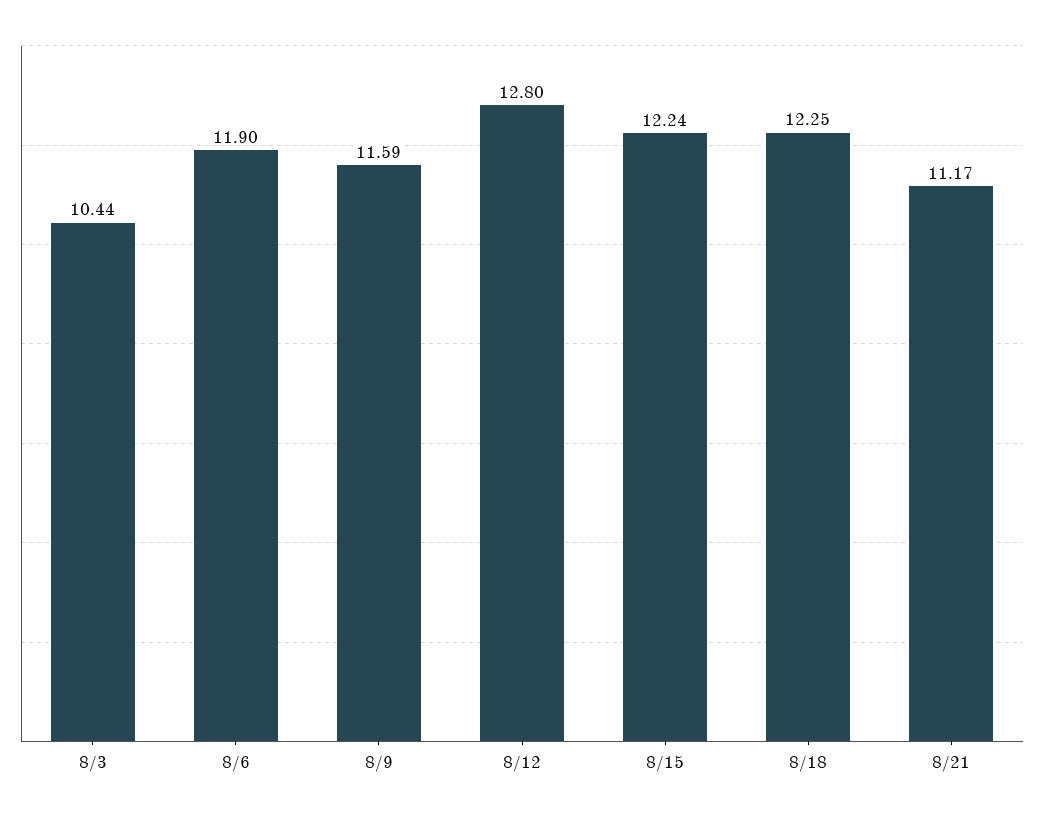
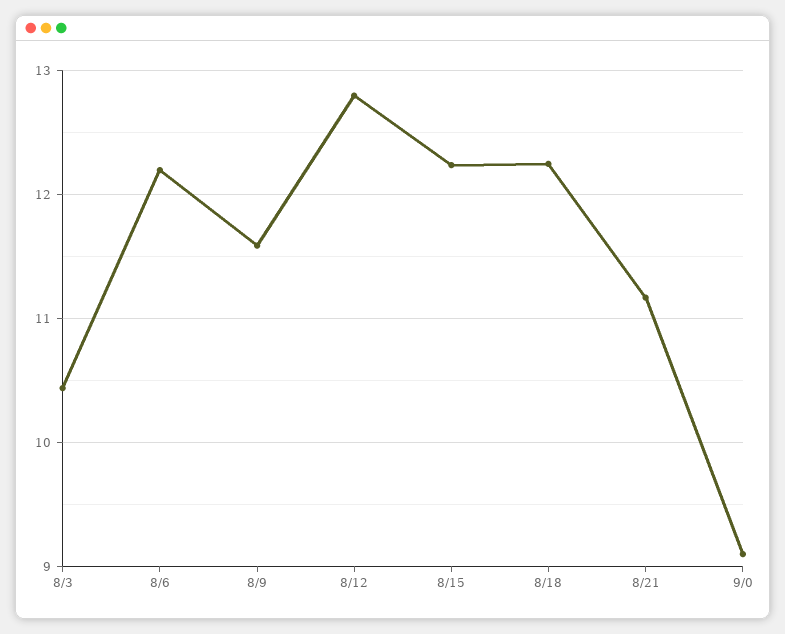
8/6: 11.9 -> 12.2
9/0: none -> 9.1

